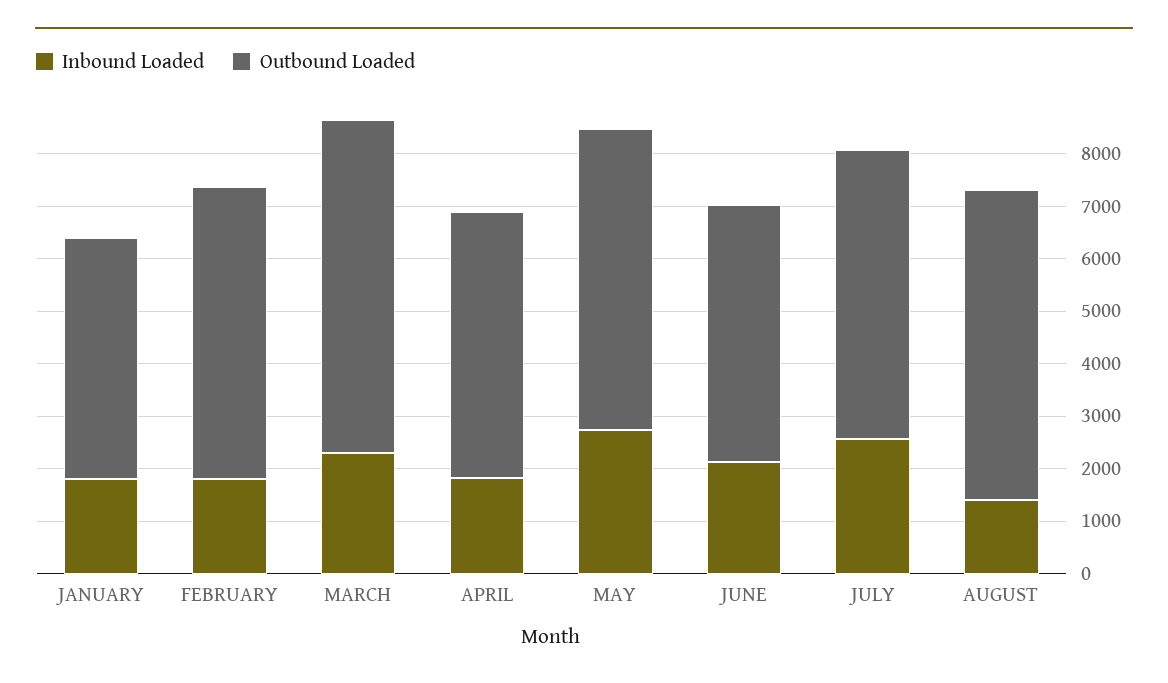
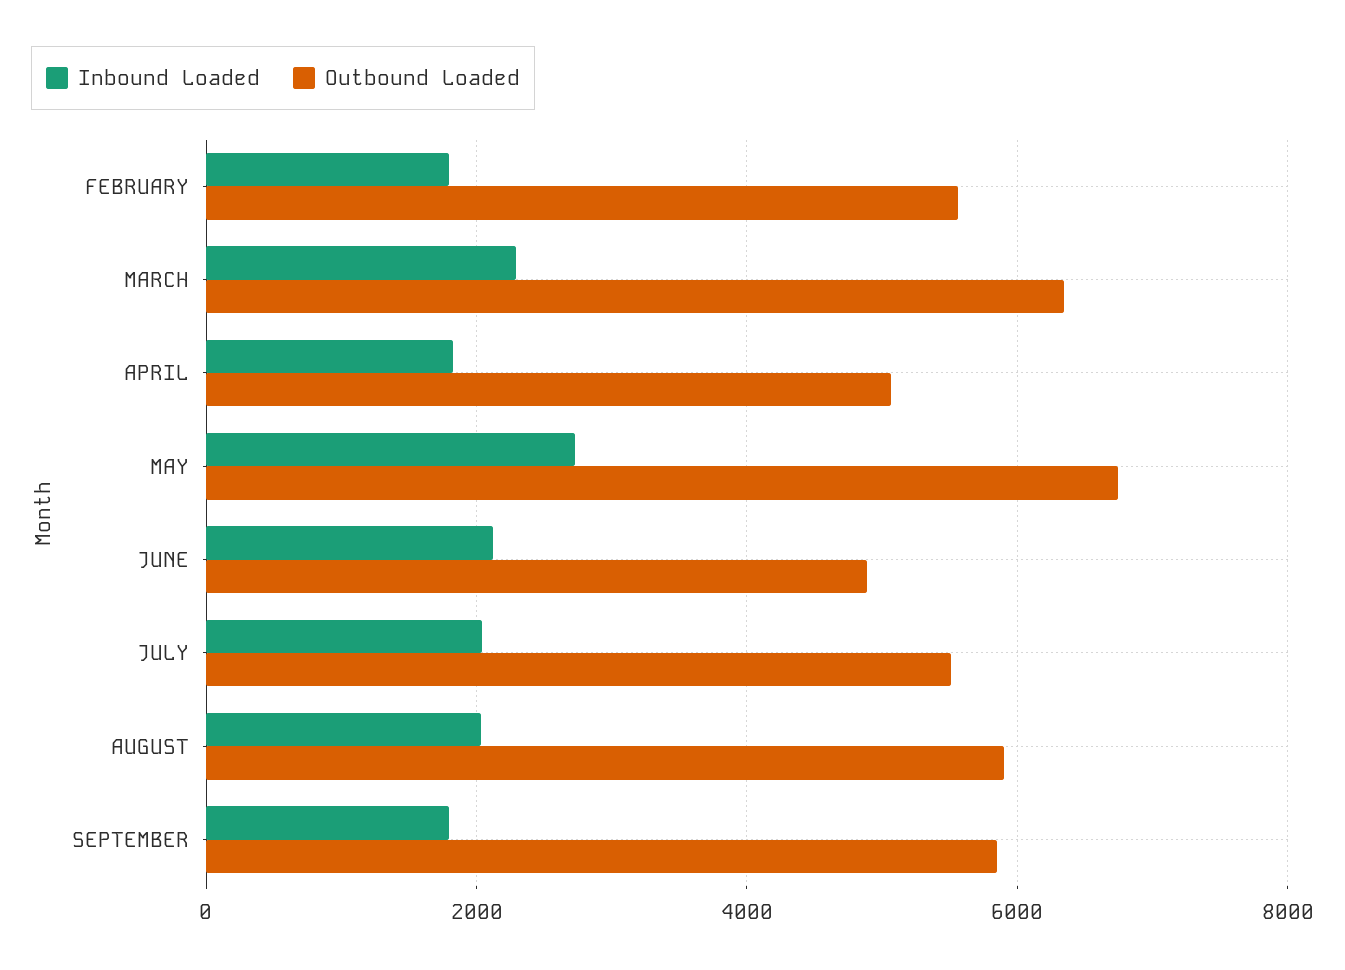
Inbound Loaded, JANUARY: 1800 -> none
Outbound Loaded, JANUARY: 4600 -> none
Outbound Loaded, MAY: 5800 -> 6800
Inbound Loaded, JULY: 2600 -> 2000
Inbound Loaded, AUGUST: 1400 -> 2000
Inbound Loaded, SEPTEMBER: none -> 1800
Outbound Loaded, SEPTEMBER: none -> 5800

